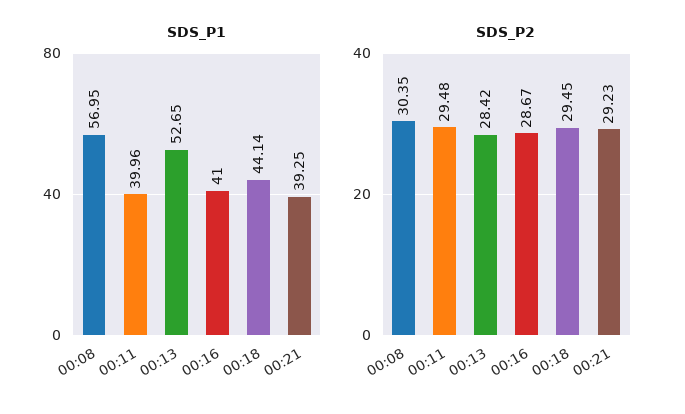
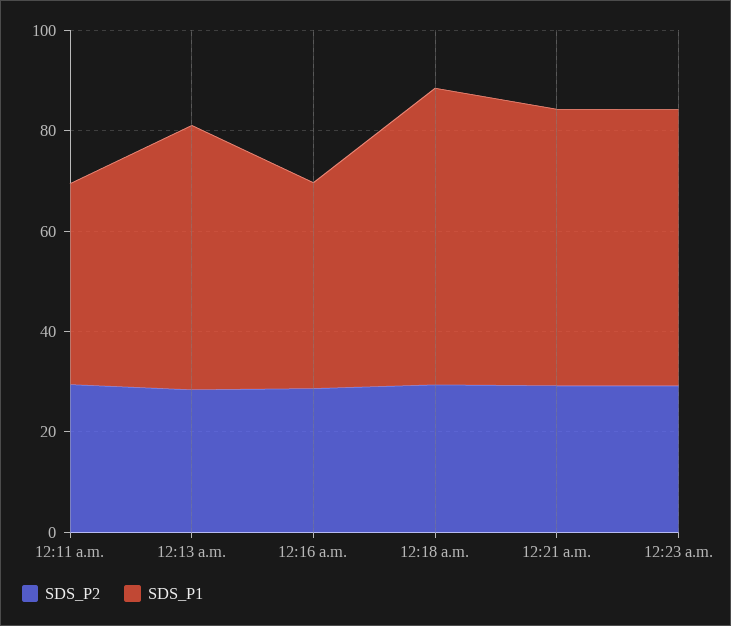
SDS_P1, 00:08: 56.95 -> none
SDS_P1, 00:18: 44.14 -> 60
SDS_P1, 00:21: 39.25 -> 55
SDS_P2, 00:08: 30.35 -> none
SDS_P2, 12:23 a.m.: none -> 30
SDS_P1, 12:23 a.m.: none -> 55

